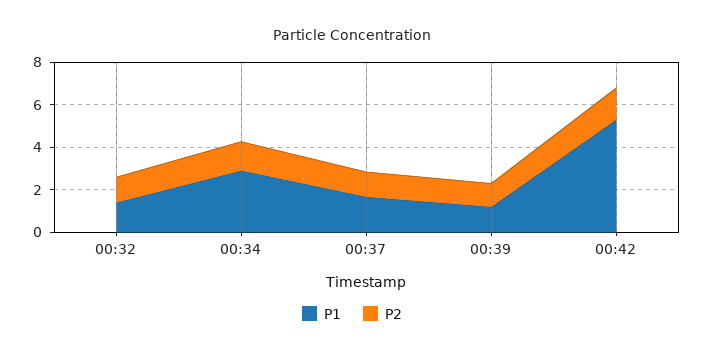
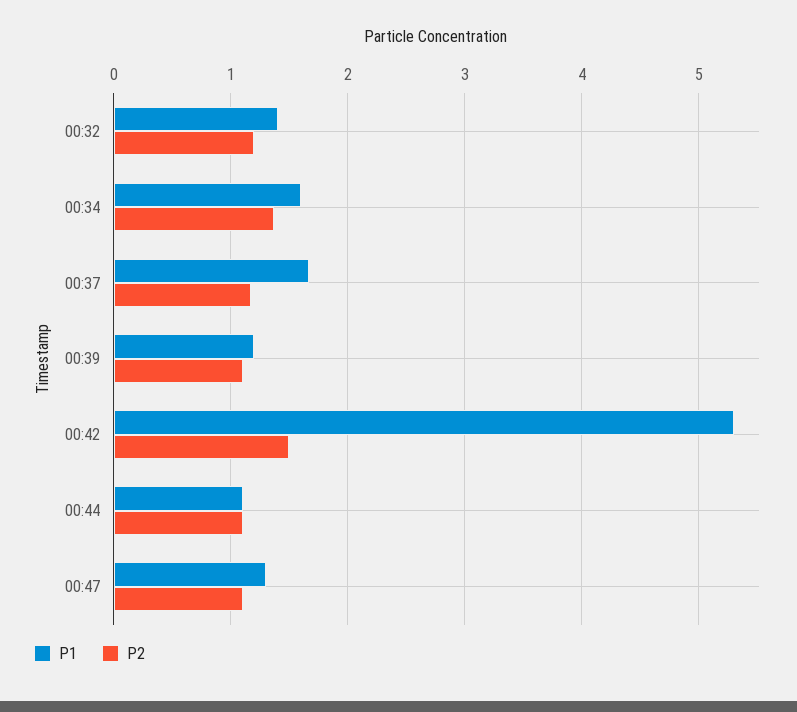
P1, 00:34: 3 -> 1.6
P1, 00:44: none -> 1.1
P2, 00:44: none -> 1.1
P1, 00:47: none -> 1.3
P2, 00:47: none -> 1.1

